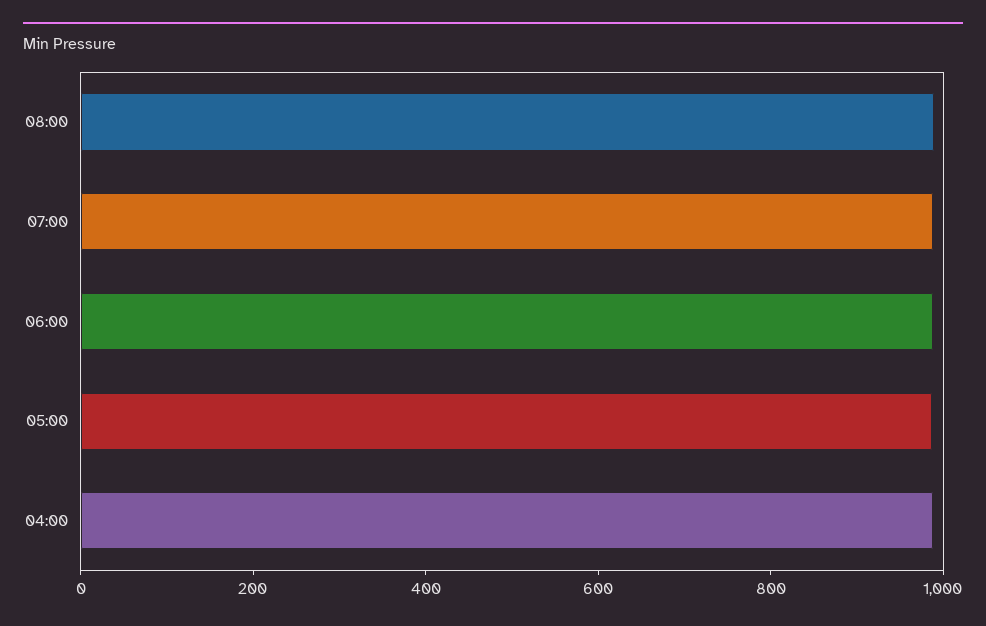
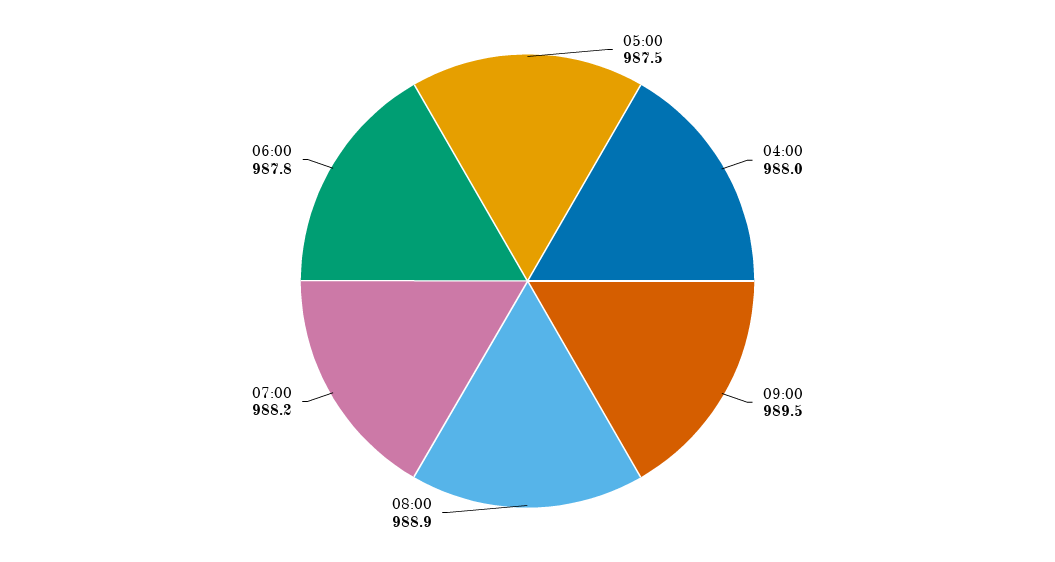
09:00: none -> 989.5

